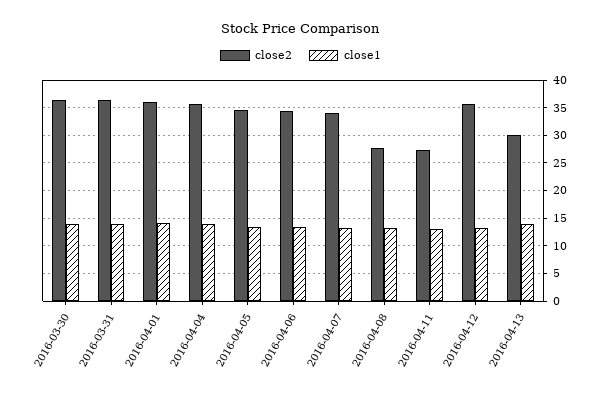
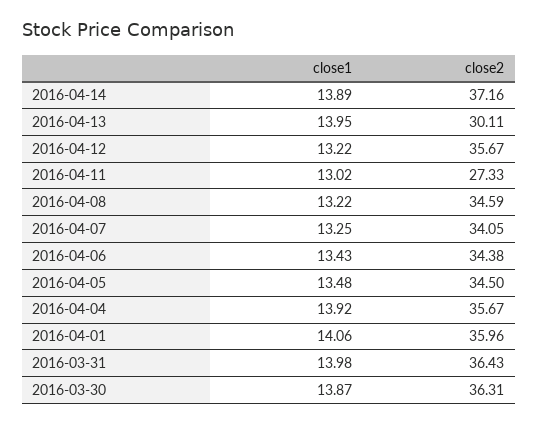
close2, 2016-04-08: 27.5 -> 34.59
close1, 2016-04-14: none -> 13.89
close2, 2016-04-14: none -> 37.16

